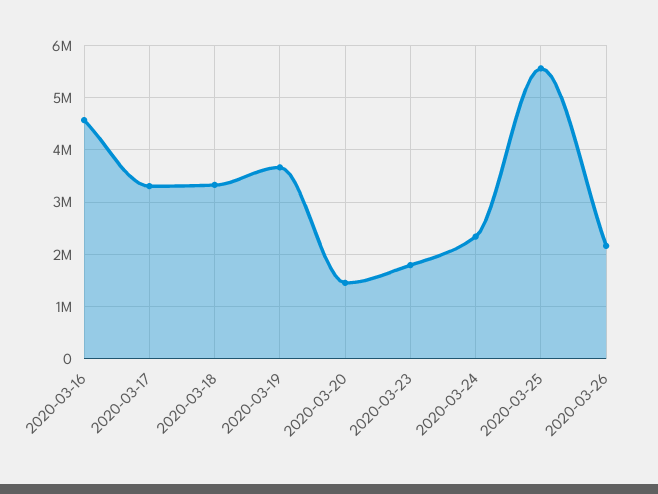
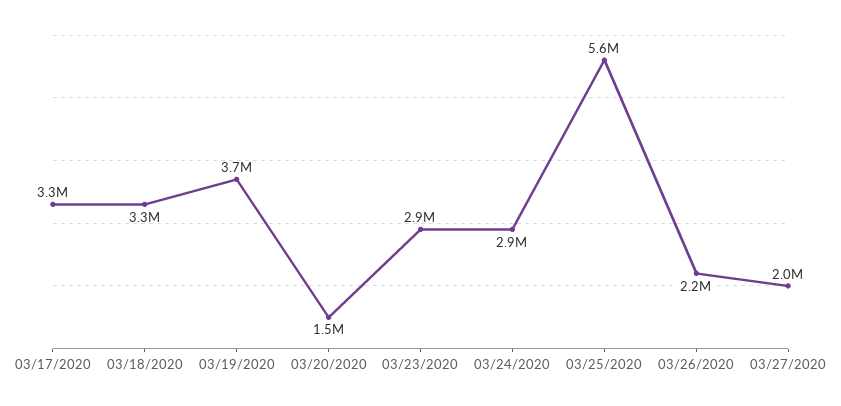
2020-03-16: 4600000 -> none
2020-03-23: 1800000 -> 2900000
2020-03-24: 2400000 -> 2900000
03/27/2020: none -> 2000000

